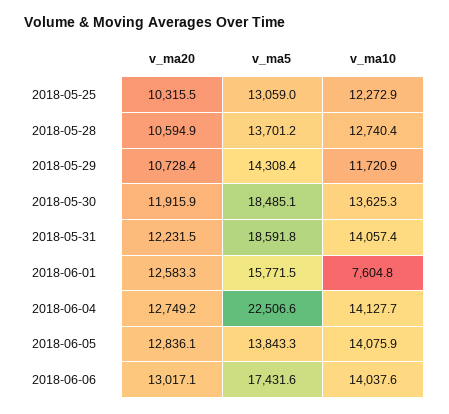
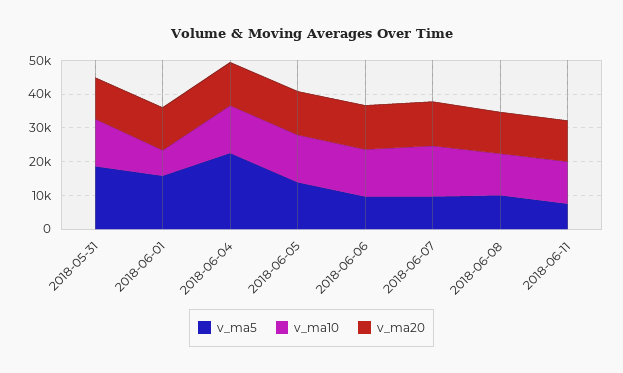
v_ma20, 2018-05-25: 10315.5 -> none
v_ma5, 2018-05-25: 13059 -> none
v_ma10, 2018-05-25: 12272.9 -> none
v_ma20, 2018-05-28: 10594.9 -> none
v_ma5, 2018-05-28: 13701.2 -> none
v_ma10, 2018-05-28: 12740.4 -> none
v_ma20, 2018-05-29: 10728.4 -> none
v_ma5, 2018-05-29: 14308.4 -> none
v_ma10, 2018-05-29: 11720.9 -> none
v_ma20, 2018-05-30: 11915.9 -> none
v_ma5, 2018-05-30: 18485.1 -> none
v_ma10, 2018-05-30: 13625.3 -> none
v_ma5, 2018-06-06: 17431.6 -> 10000
v_ma5, 2018-06-07: none -> 10000
v_ma10, 2018-06-07: none -> 15000
v_ma20, 2018-06-07: none -> 12500
v_ma5, 2018-06-08: none -> 10000
v_ma10, 2018-06-08: none -> 12500
v_ma20, 2018-06-08: none -> 12500
v_ma5, 2018-06-11: none -> 7500
v_ma10, 2018-06-11: none -> 12500
v_ma20, 2018-06-11: none -> 12500

